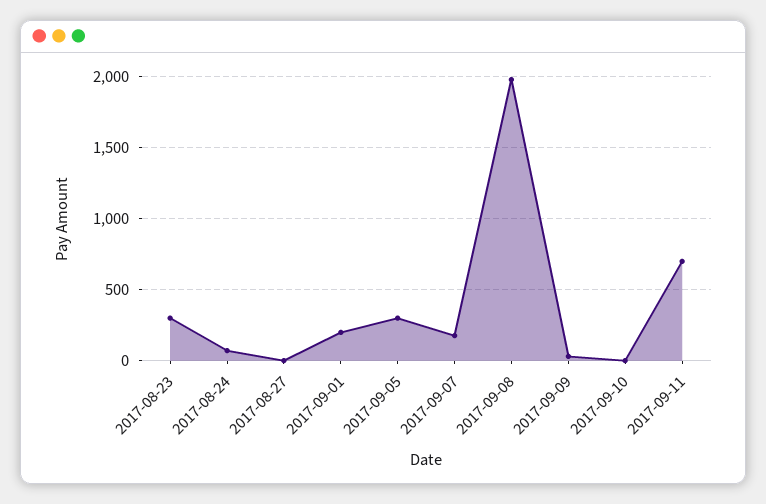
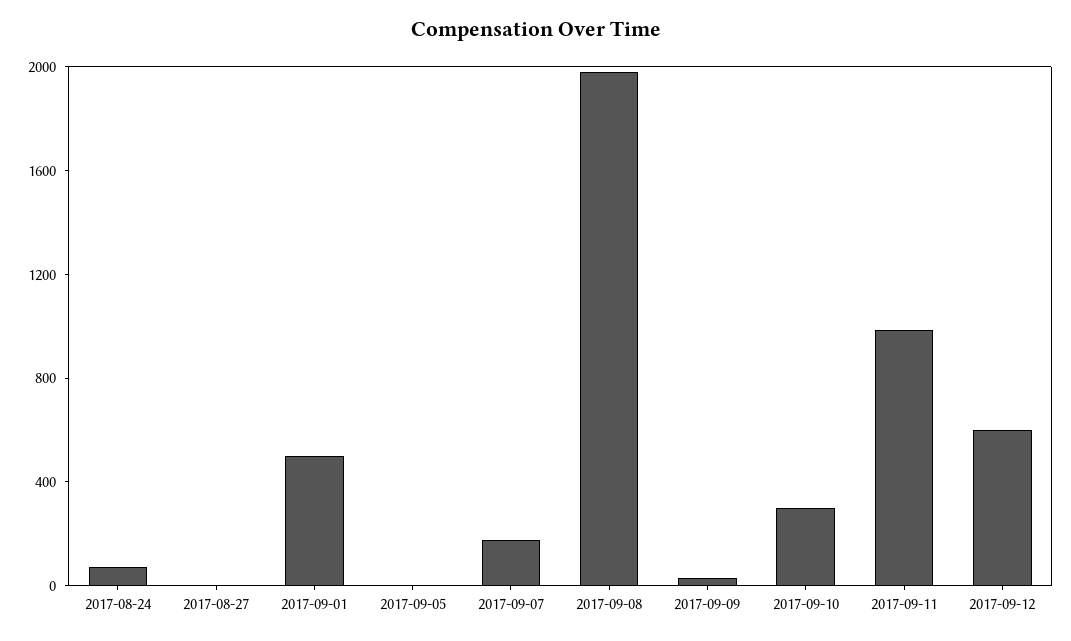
2017-08-23: 300 -> none
2017-09-01: 200 -> 500
2017-09-05: 300 -> 0
2017-09-10: 0 -> 300
2017-09-11: 700 -> 1000
2017-09-12: none -> 600

